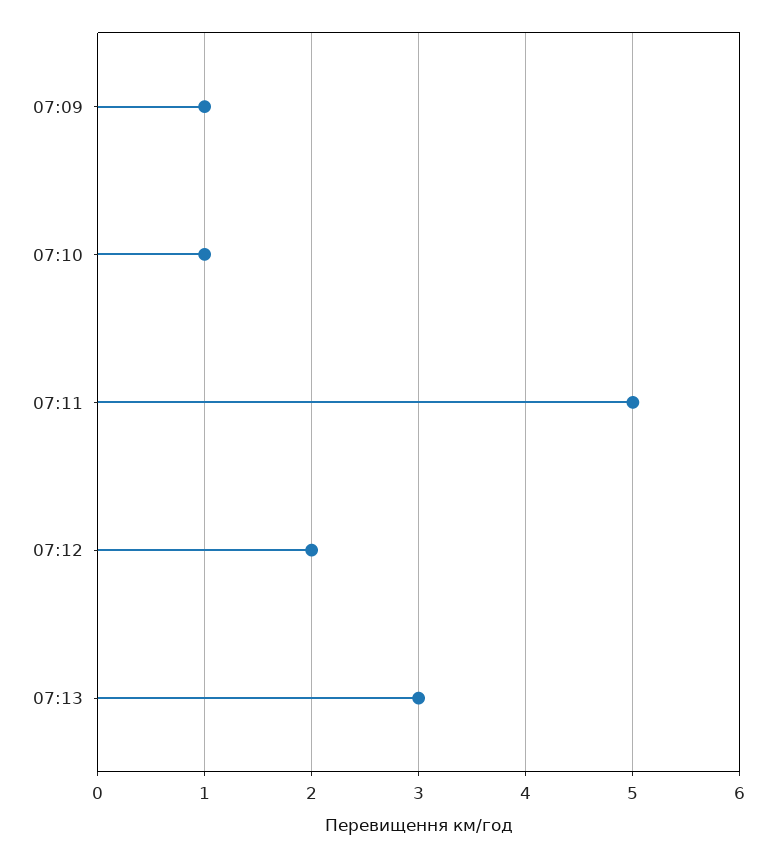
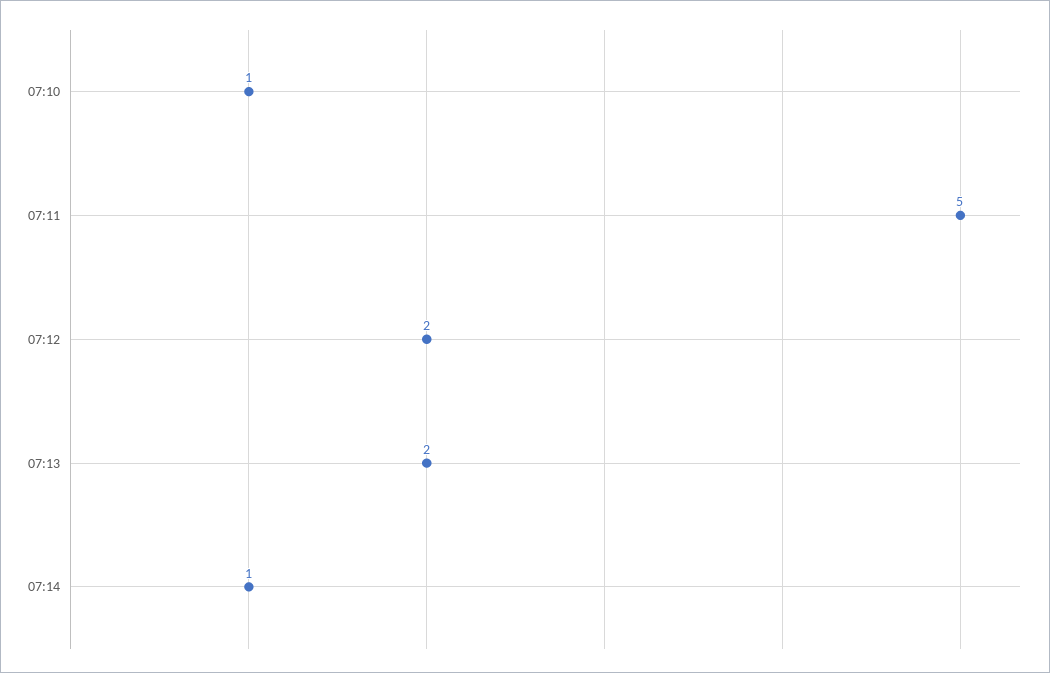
07:09: 1 -> none
07:13: 3 -> 2
07:14: none -> 1

